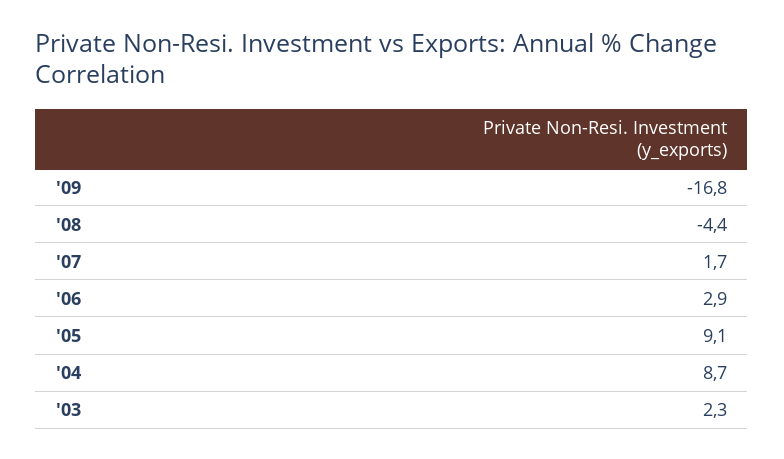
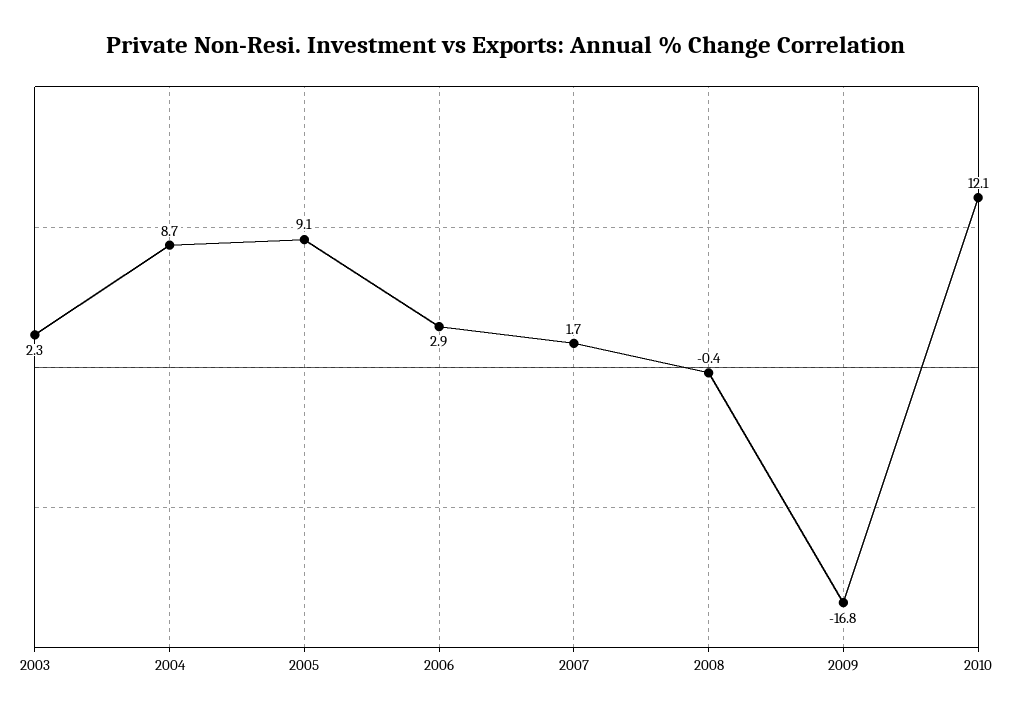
'08: -4.4 -> -0.4
2010: none -> 12.1

